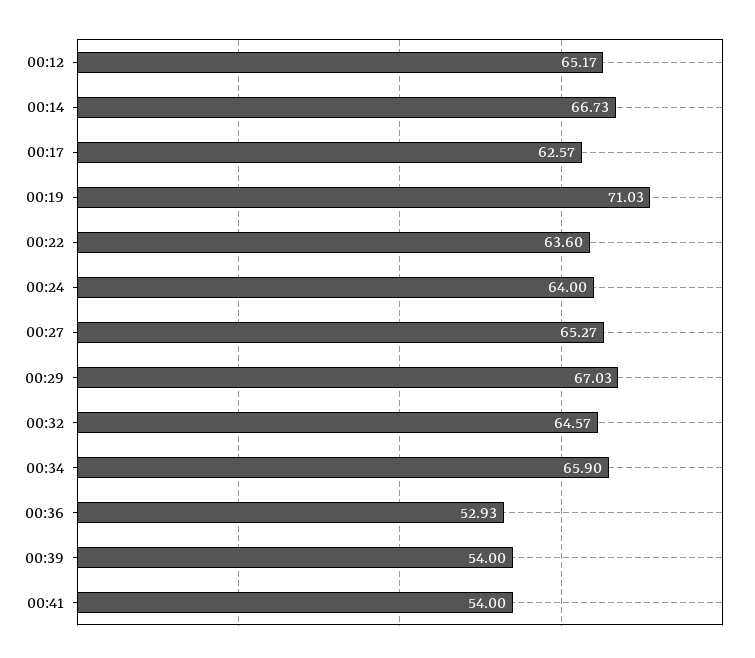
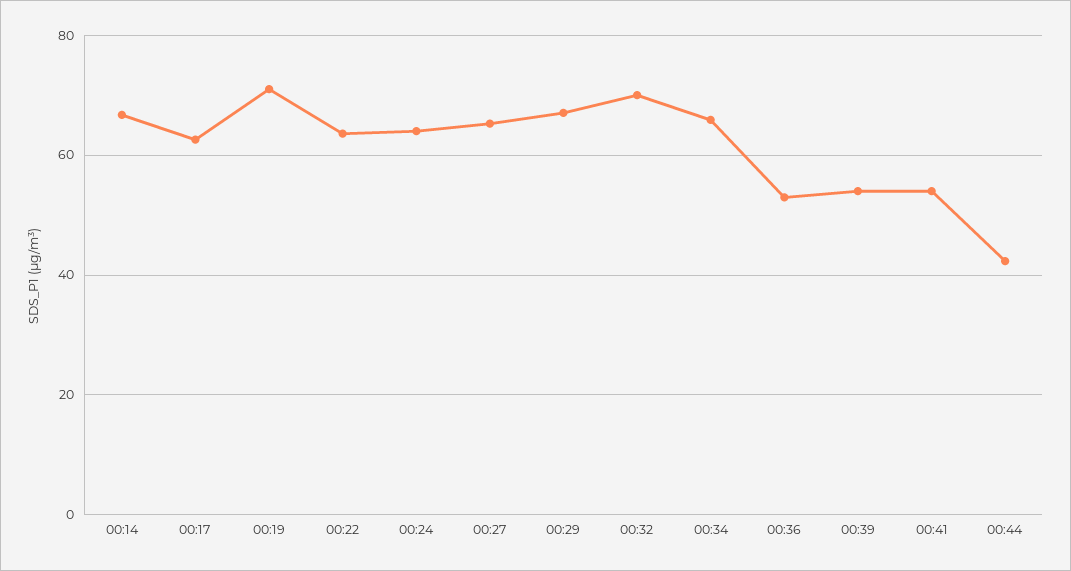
00:12: 65.17 -> none
00:32: 64.57 -> 70
00:44: none -> 42

